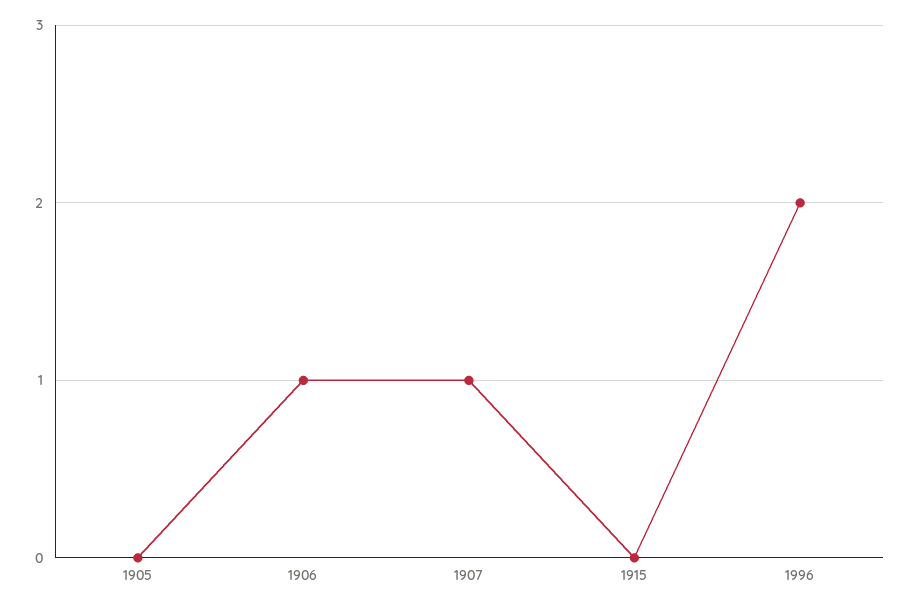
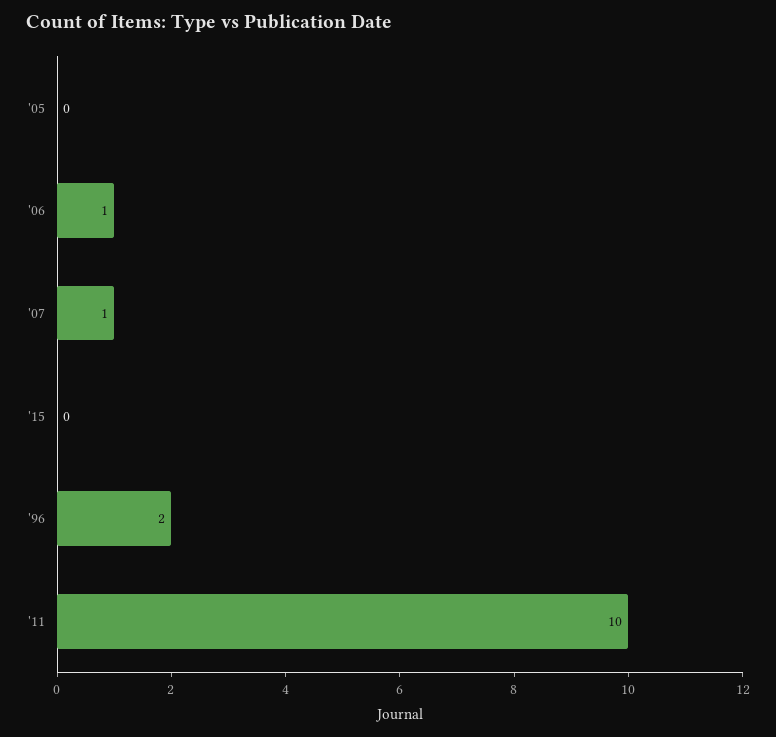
'11: none -> 10

